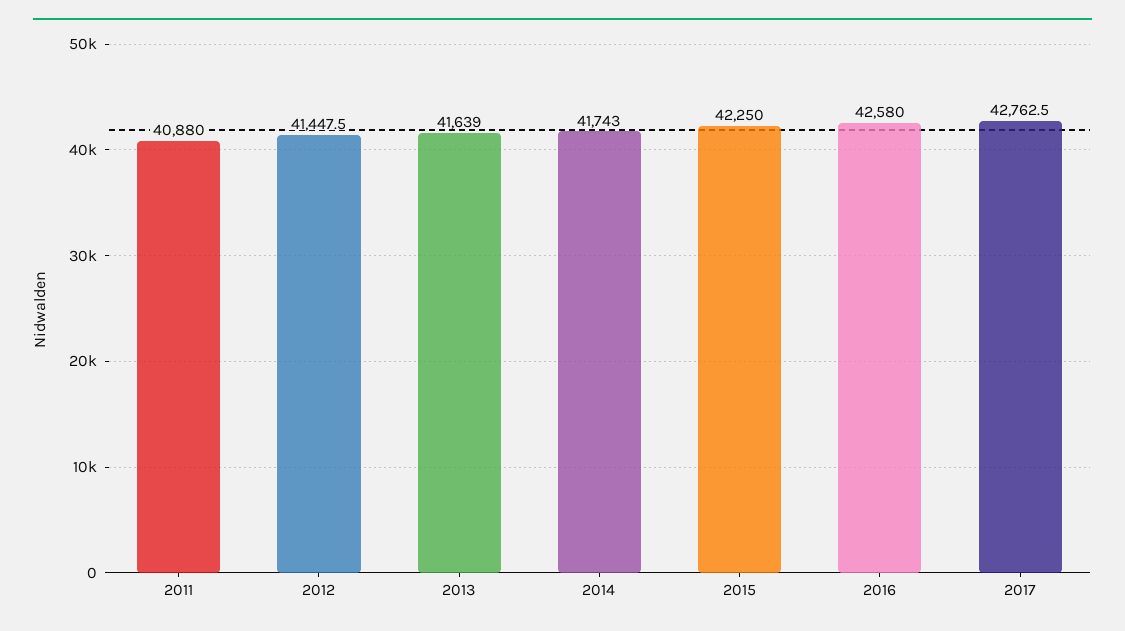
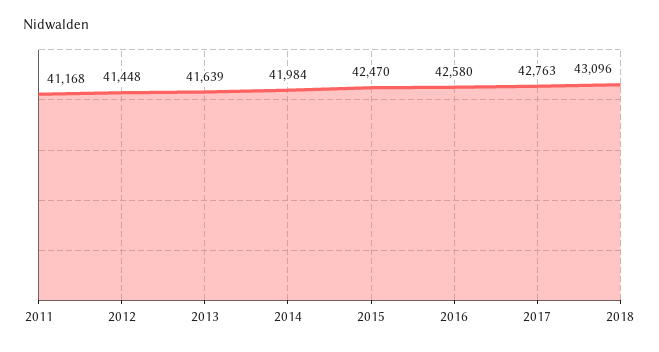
2011: 40880 -> 41168
2014: 41743 -> 41984
2015: 42250 -> 42470
2018: none -> 43096

